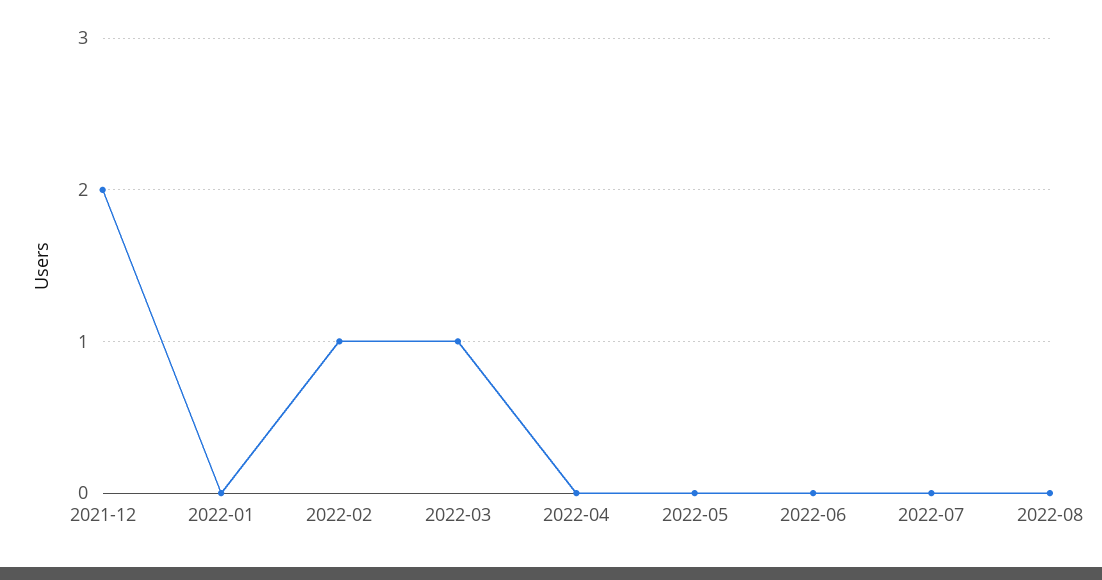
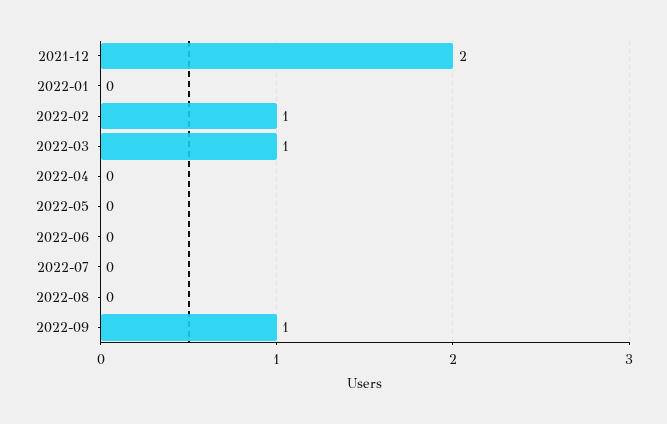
2022-09: none -> 1

